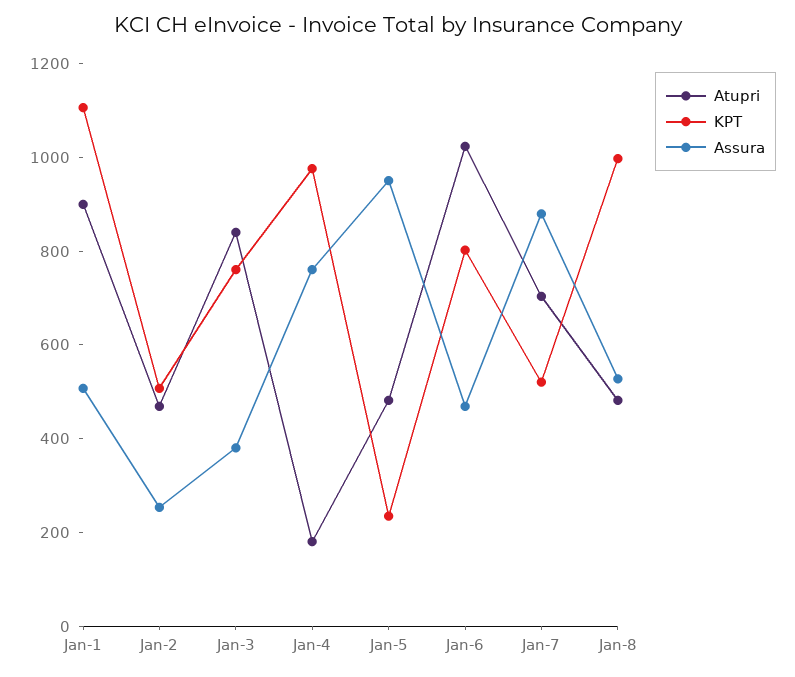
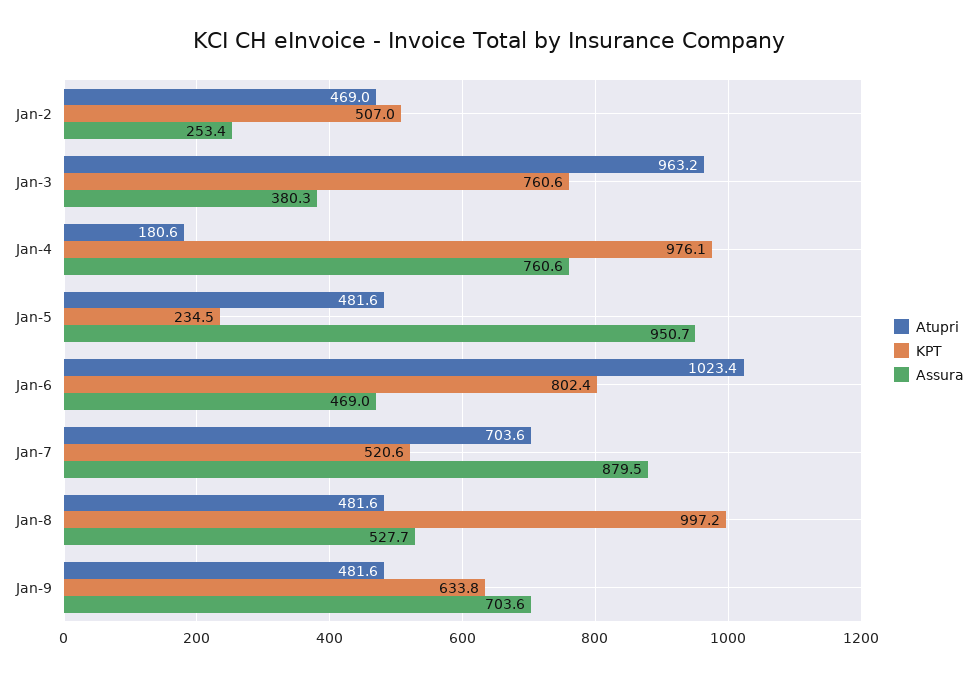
Atupri, Jan-1: 900 -> none
KPT, Jan-1: 1100 -> none
Assura, Jan-1: 500 -> none
Atupri, Jan-3: 850 -> 963.2
Atupri, Jan-9: none -> 481.6
KPT, Jan-9: none -> 633.8
Assura, Jan-9: none -> 703.6

